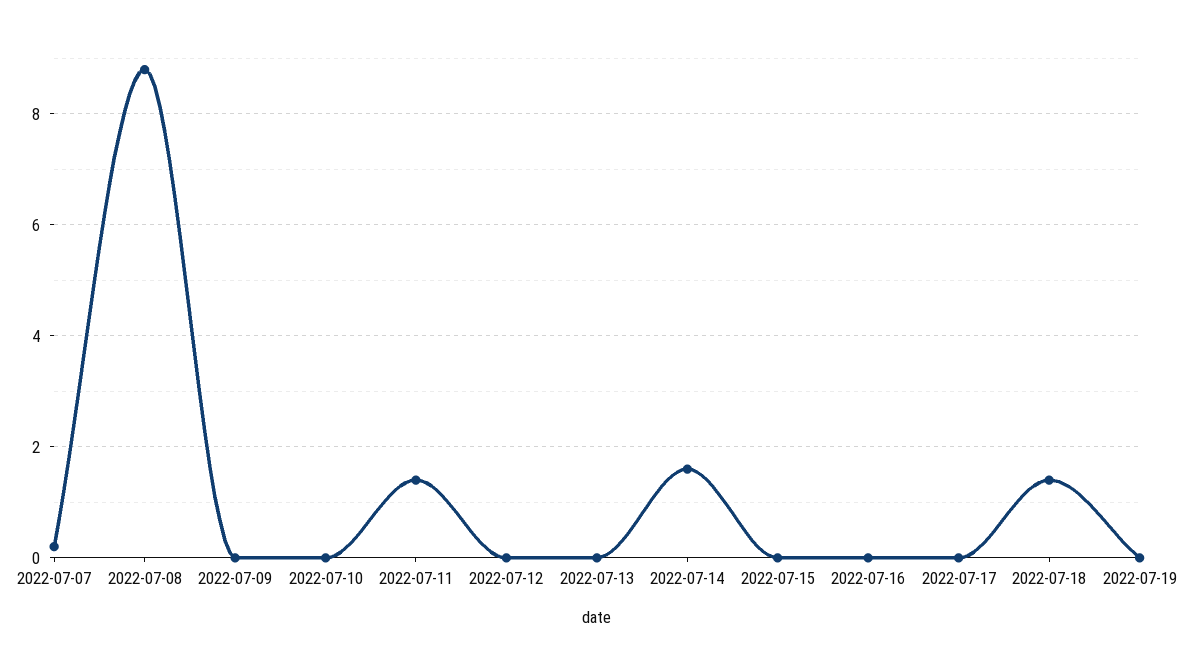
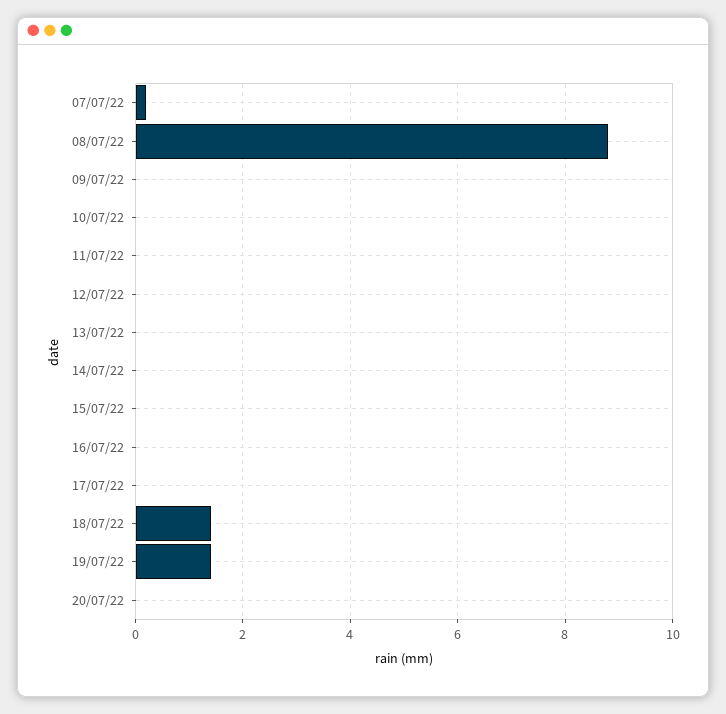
2022-07-11: 1.5 -> 0
2022-07-14: 1.5 -> 0
2022-07-19: 0 -> 1.5
20/07/22: none -> 0

